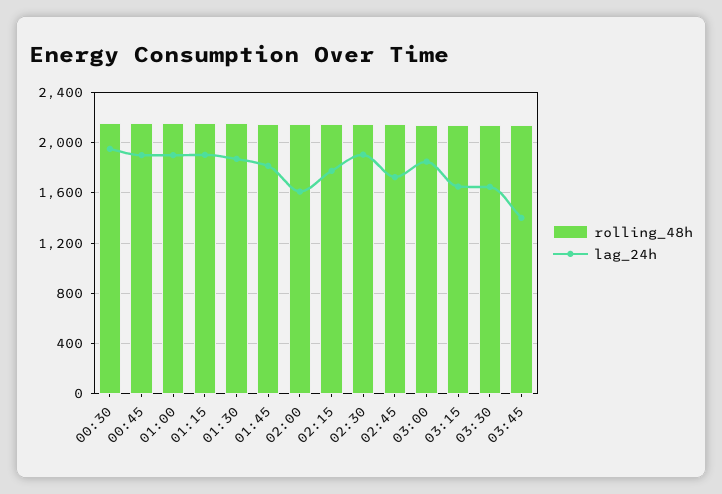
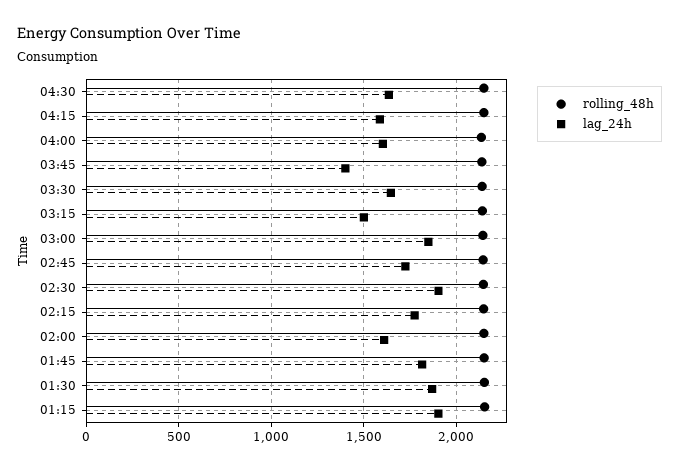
rolling_48h, 00:30: 2150 -> none
lag_24h, 00:30: 1950 -> none
rolling_48h, 00:45: 2150 -> none
lag_24h, 00:45: 1900 -> none
rolling_48h, 01:00: 2150 -> none
lag_24h, 01:00: 1900 -> none
lag_24h, 03:15: 1650 -> 1500
rolling_48h, 04:30: none -> 2150
lag_24h, 04:30: none -> 1650
rolling_48h, 04:15: none -> 2150
lag_24h, 04:15: none -> 1600
rolling_48h, 04:00: none -> 2150
lag_24h, 04:00: none -> 1600

